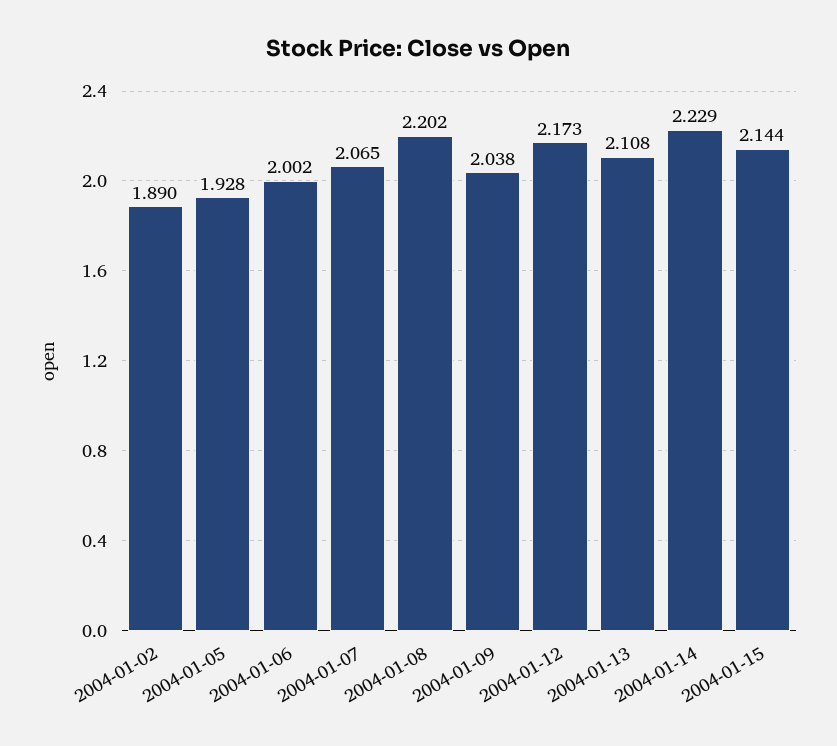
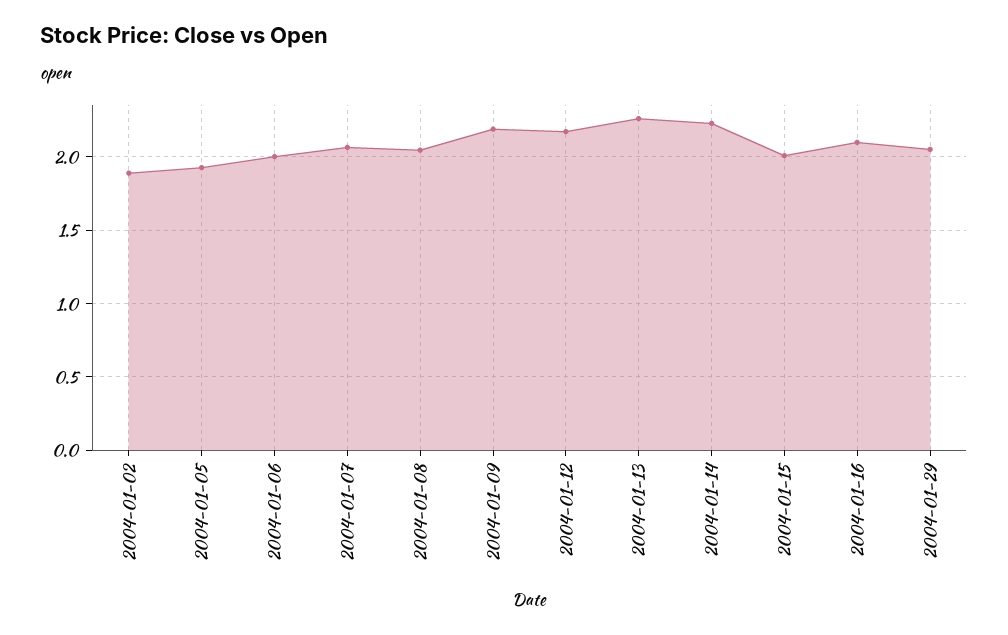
2004-01-08: 2.202 -> 2.05
2004-01-09: 2.038 -> 2.2
2004-01-13: 2.108 -> 2.25
2004-01-15: 2.144 -> 2
2004-01-16: none -> 2.1
2004-01-29: none -> 2.05

